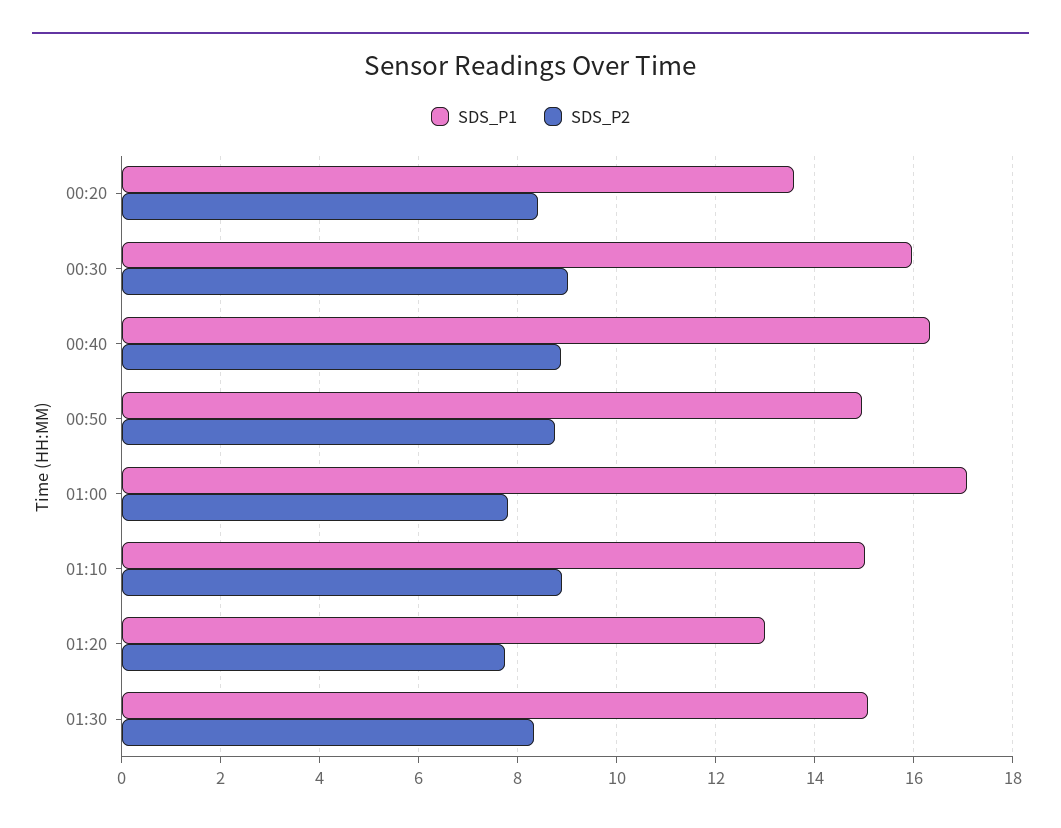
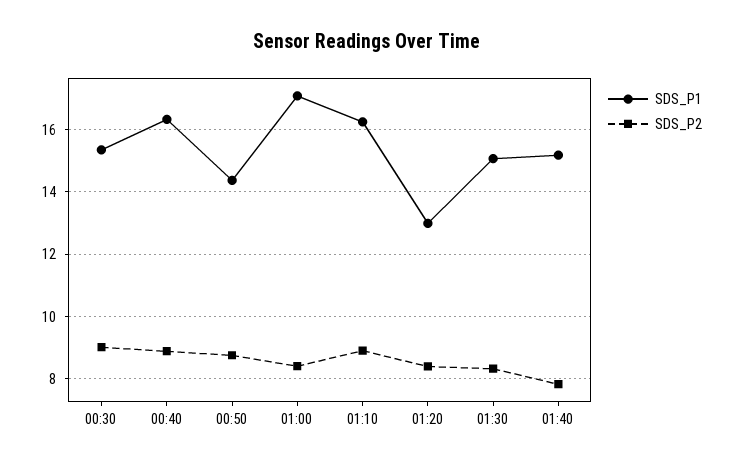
SDS_P1, 00:20: 13.6 -> none
SDS_P2, 00:20: 8.4 -> none
SDS_P1, 00:30: 16 -> 15.4
SDS_P1, 00:50: 15 -> 14.4
SDS_P2, 01:00: 7.8 -> 8.4
SDS_P1, 01:10: 15 -> 16.2
SDS_P2, 01:20: 7.8 -> 8.4
SDS_P1, 01:40: none -> 15.2
SDS_P2, 01:40: none -> 7.8

